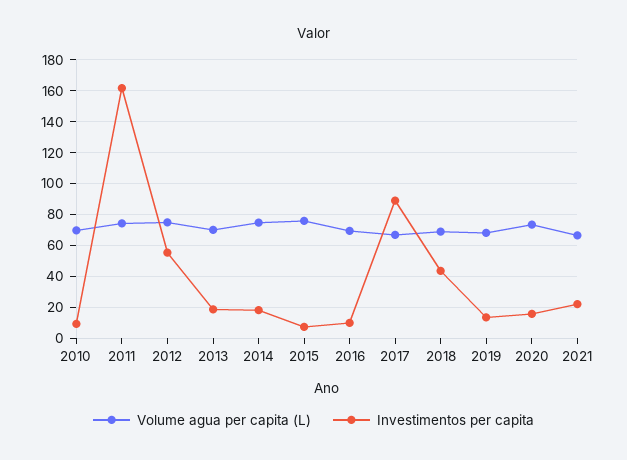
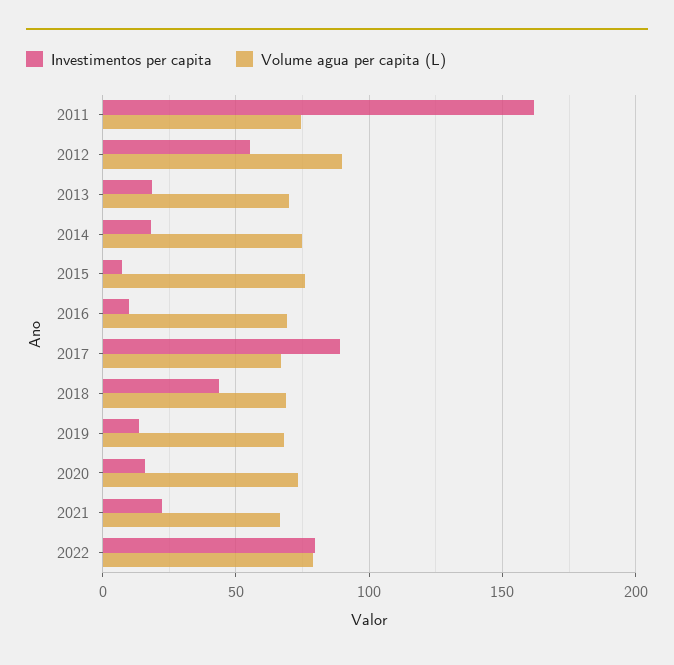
Volume agua per capita (L), 2010: 70 -> none
Investimentos per capita, 2010: 10 -> none
Volume agua per capita (L), 2012: 75 -> 90
Investimentos per capita, 2022: none -> 80
Volume agua per capita (L), 2022: none -> 80

